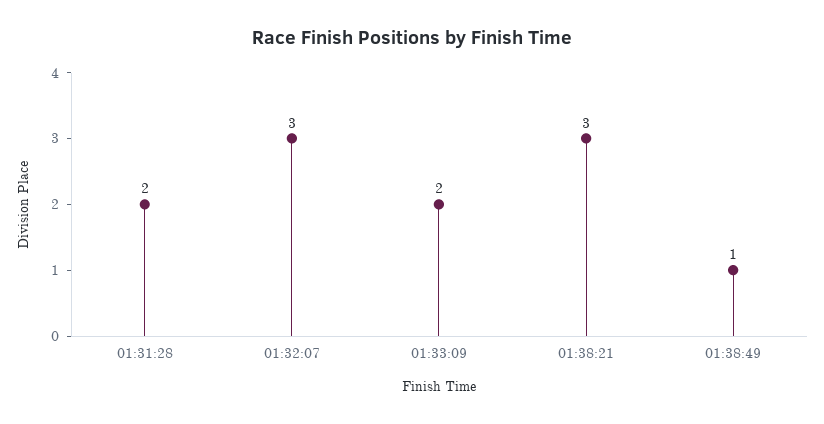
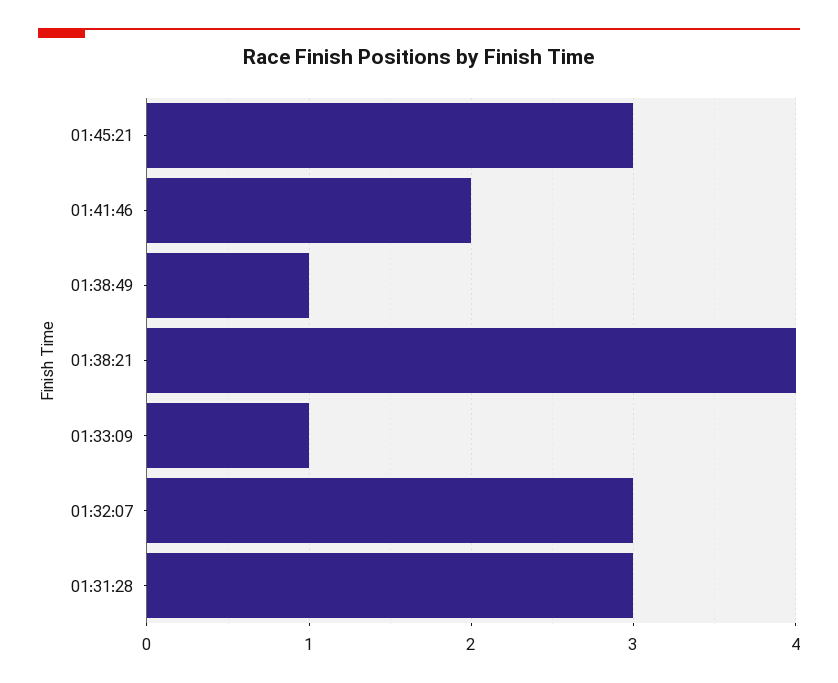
01:31:28: 2 -> 3
01:33:09: 2 -> 1
01:38:21: 3 -> 4
01:45:21: none -> 3
01:41:46: none -> 2

